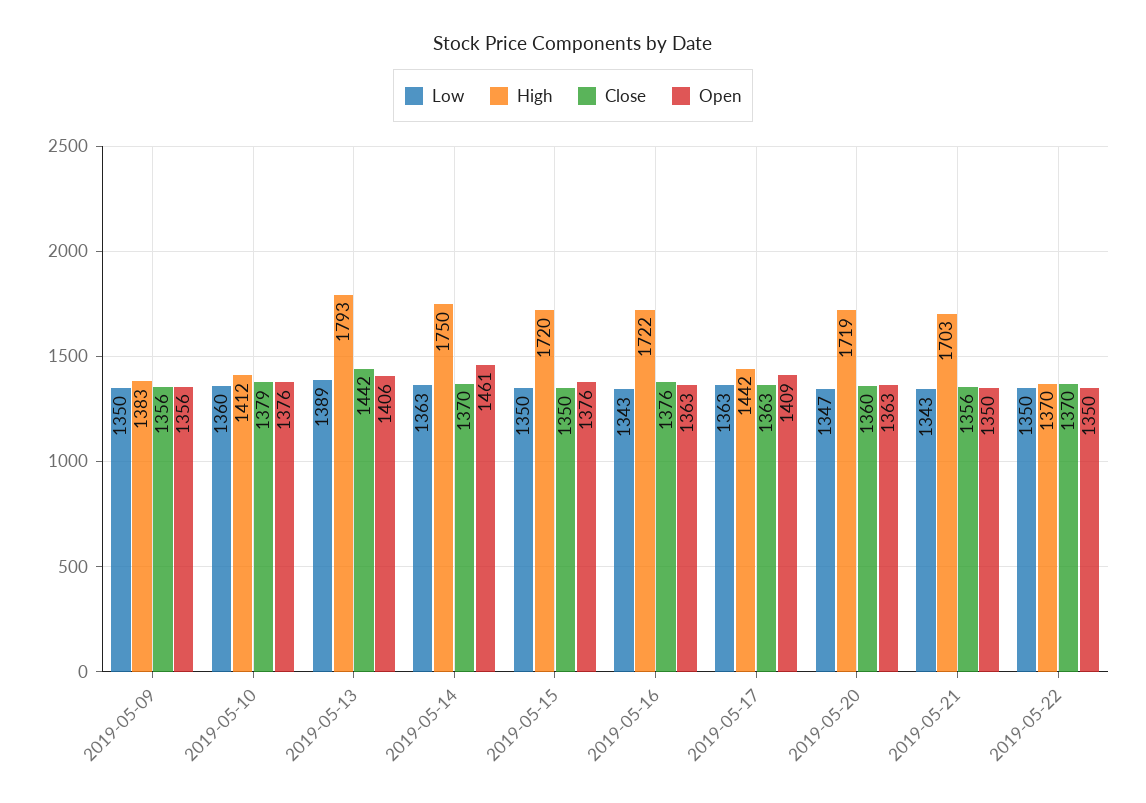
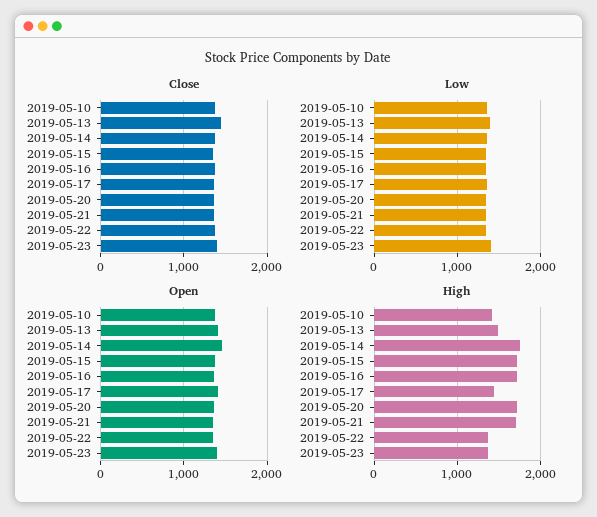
Low, 2019-05-09: 1350 -> none
High, 2019-05-09: 1383 -> none
Close, 2019-05-09: 1356 -> none
Open, 2019-05-09: 1356 -> none
High, 2019-05-13: 1793 -> 1500
Close, 2019-05-23: none -> 1400
Low, 2019-05-23: none -> 1400
Open, 2019-05-23: none -> 1400
High, 2019-05-23: none -> 1400

